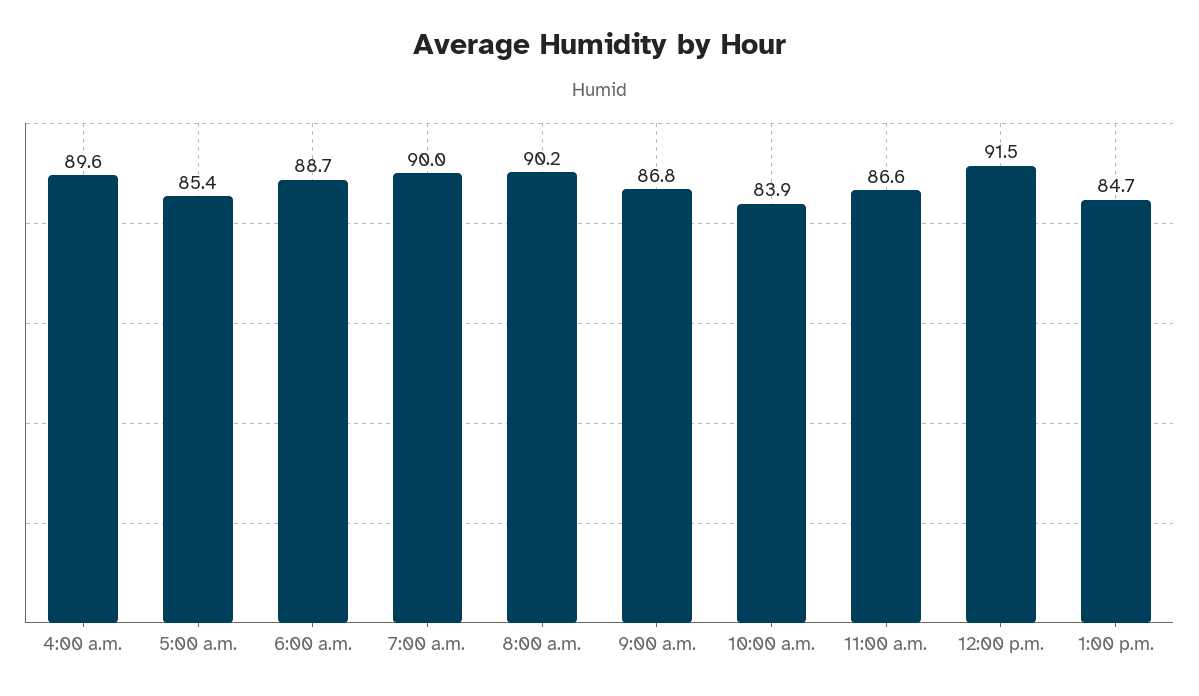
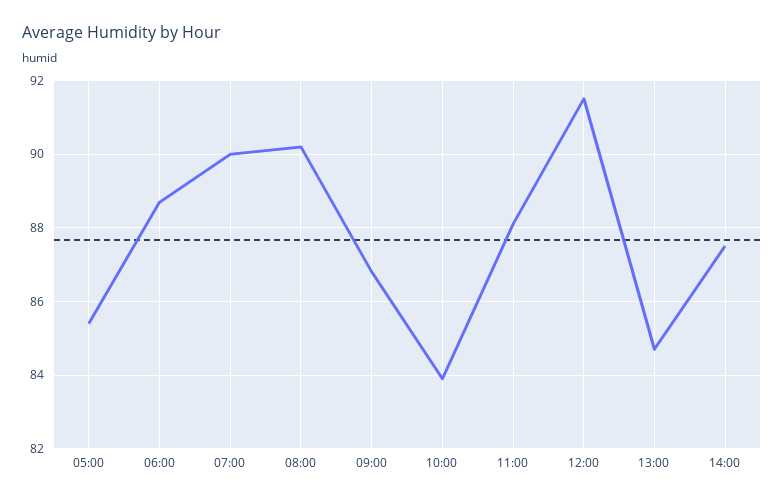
4:00 a.m.: 89.6 -> none
11:00 a.m.: 86.6 -> 88
14:00: none -> 87.5

